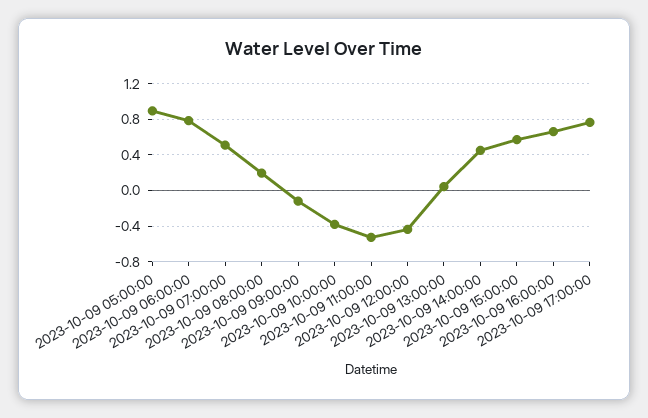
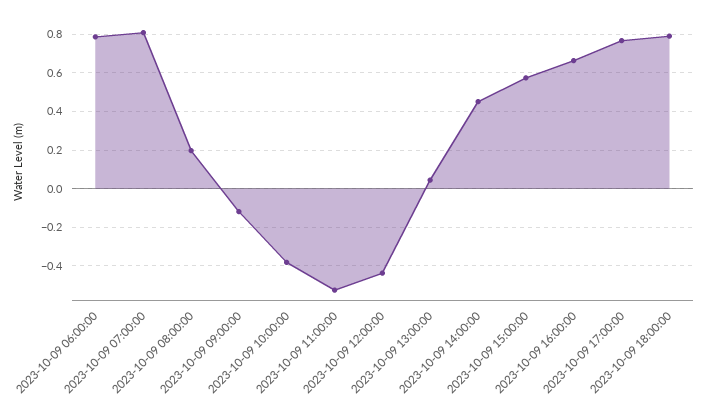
2023-10-09 05:00:00: 0.9 -> none
2023-10-09 07:00:00: 0.5 -> 0.8
2023-10-09 18:00:00: none -> 0.8

